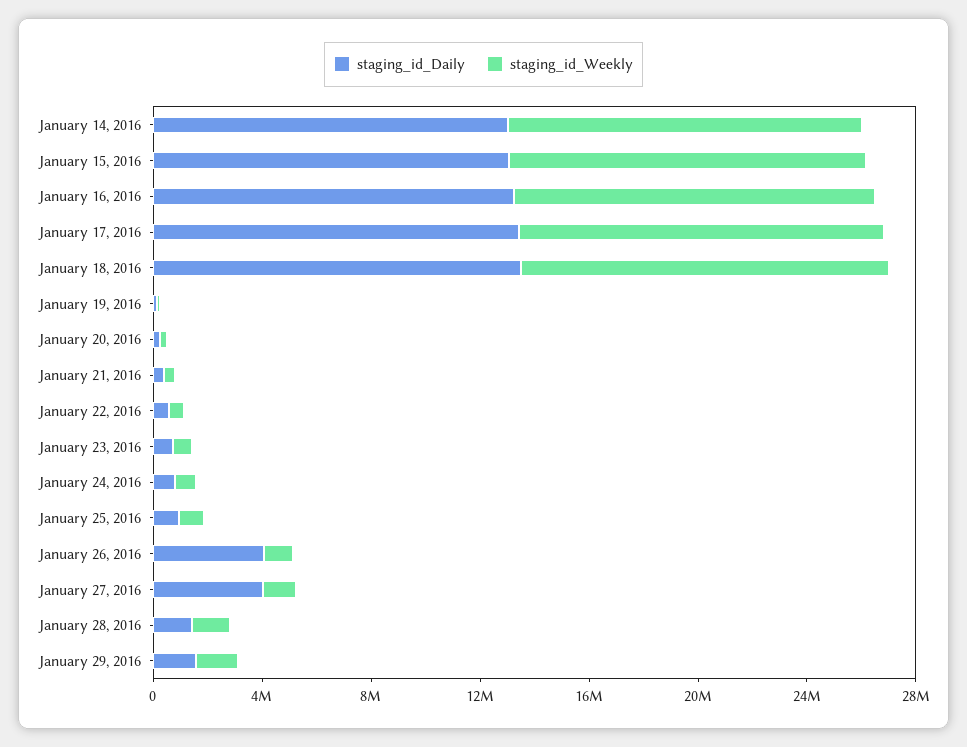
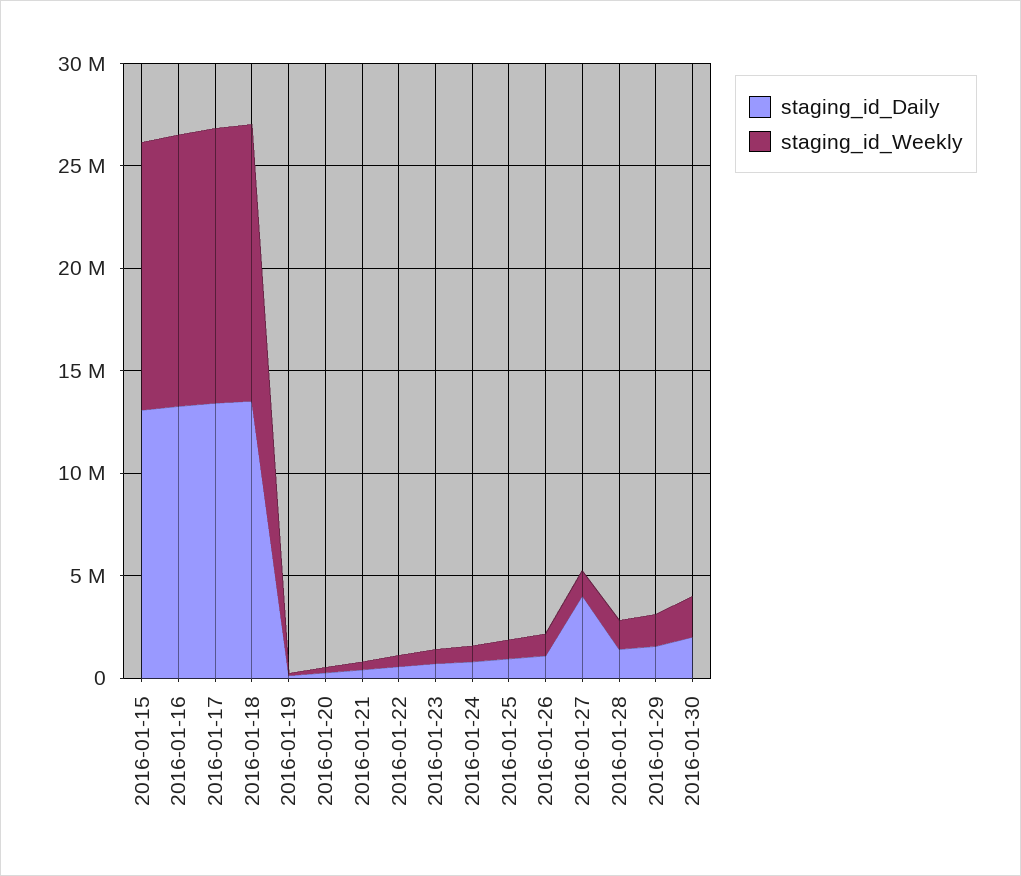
staging_id_Daily, January 14, 2016: 13000000 -> none
staging_id_Weekly, January 14, 2016: 13000000 -> none
staging_id_Daily, January 26, 2016: 4000000 -> 1000000
staging_id_Daily, 2016-01-30: none -> 2000000
staging_id_Weekly, 2016-01-30: none -> 2000000

